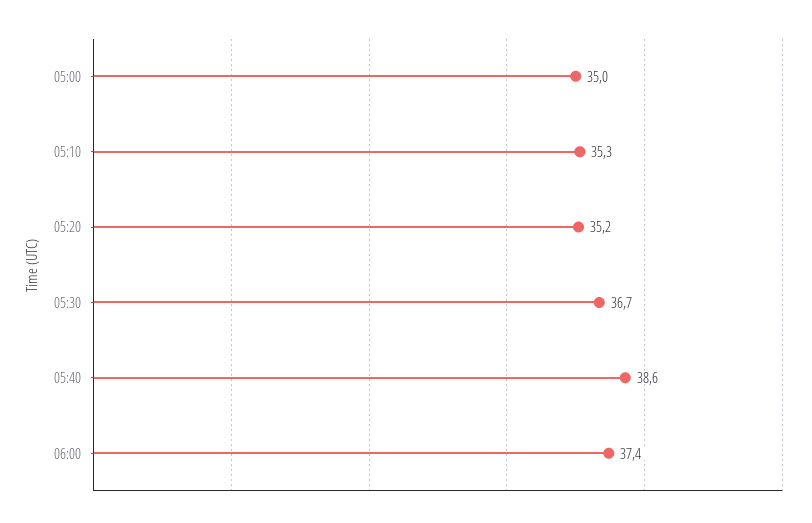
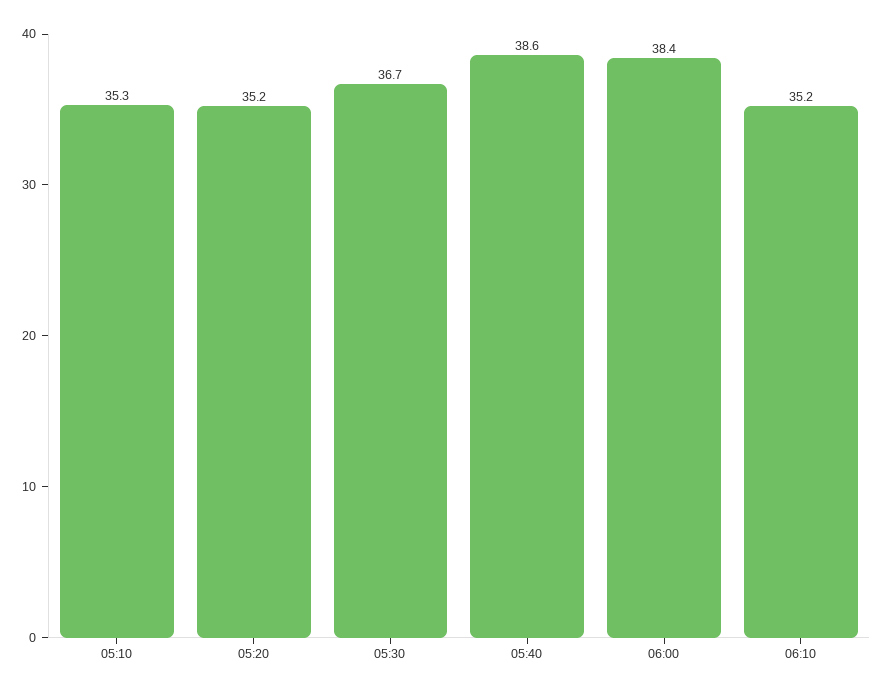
05:00: 35 -> none
06:00: 37.4 -> 38.4
06:10: none -> 35.2

